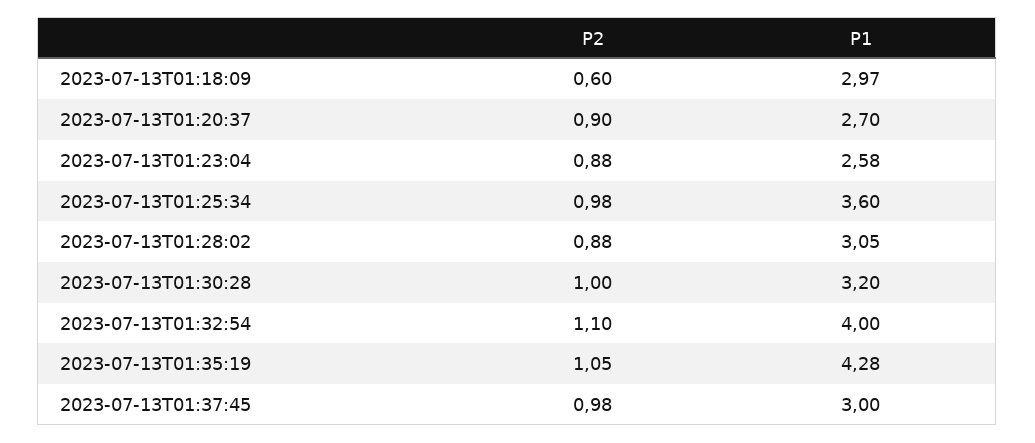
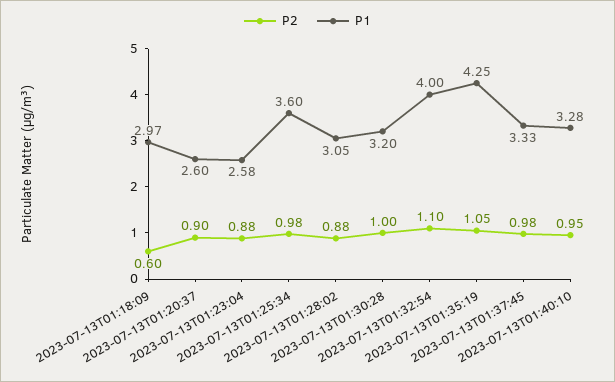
P1, 2023-07-13T01:20:37: 2.7 -> 2.6
P1, 2023-07-13T01:35:19: 4.28 -> 4.25
P1, 2023-07-13T01:37:45: 3 -> 3.33
P2, 2023-07-13T01:40:10: none -> 0.95
P1, 2023-07-13T01:40:10: none -> 3.28

